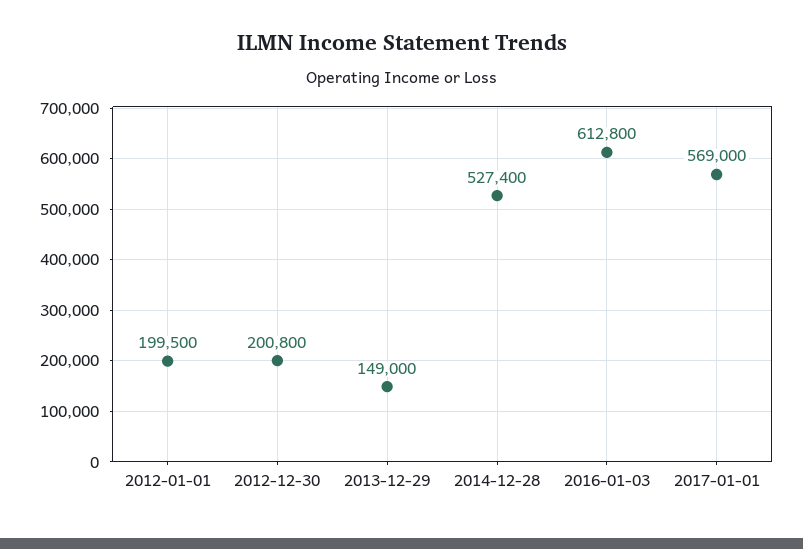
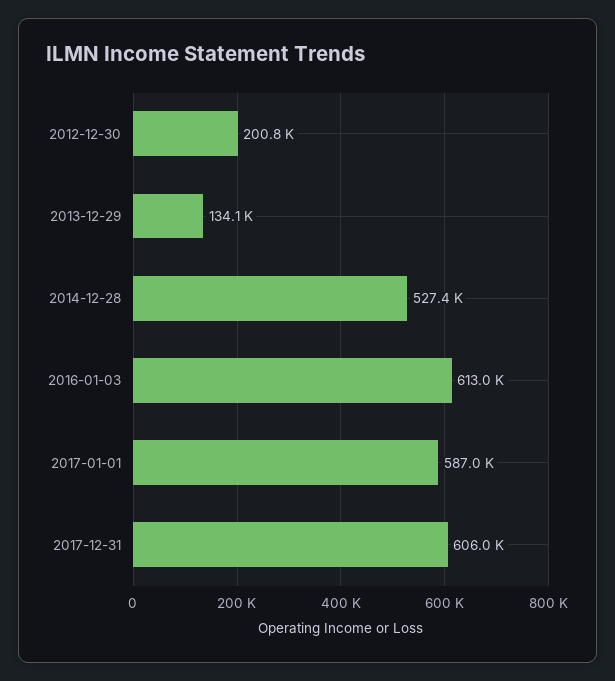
2012-01-01: 199500 -> none
2013-12-29: 149000 -> 134100
2016-01-03: 612800 -> 613000
2017-01-01: 569000 -> 587000
2017-12-31: none -> 606000

